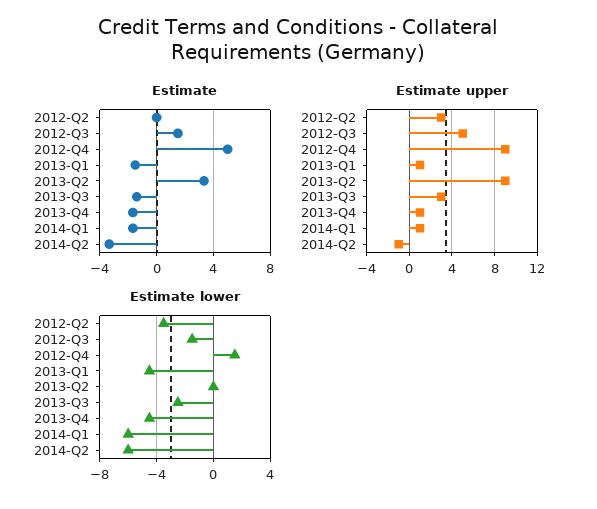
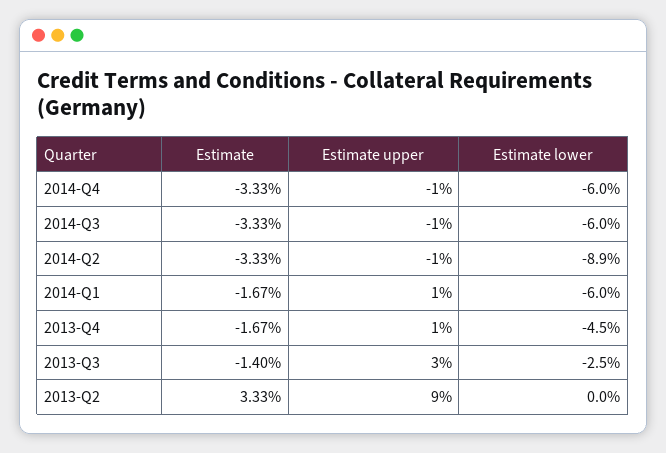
Estimate, 2012-Q2: 0 -> none
Estimate, 2012-Q3: 1.5 -> none
Estimate, 2012-Q4: 5 -> none
Estimate, 2013-Q1: -1.5 -> none
Estimate upper, 2012-Q2: 3 -> none
Estimate upper, 2012-Q3: 5 -> none
Estimate upper, 2012-Q4: 9 -> none
Estimate upper, 2013-Q1: 1 -> none
Estimate lower, 2012-Q2: -3.5 -> none
Estimate lower, 2012-Q3: -1.5 -> none
Estimate lower, 2012-Q4: 1.5 -> none
Estimate lower, 2013-Q1: -4.5 -> none
Estimate lower, 2014-Q2: -6 -> -8.9
Estimate, 2014-Q4: none -> -3.33
Estimate upper, 2014-Q4: none -> -1
Estimate lower, 2014-Q4: none -> -6
Estimate, 2014-Q3: none -> -3.33
Estimate upper, 2014-Q3: none -> -1
Estimate lower, 2014-Q3: none -> -6

